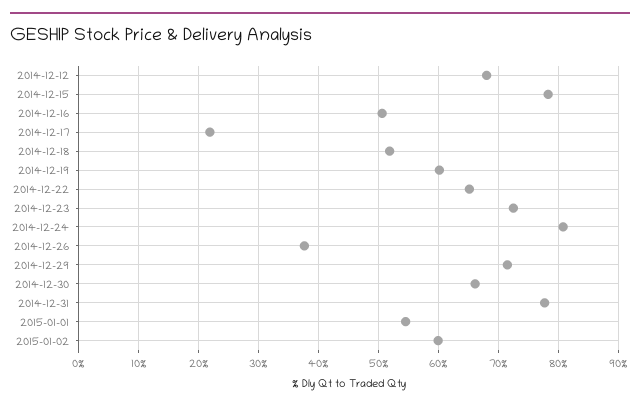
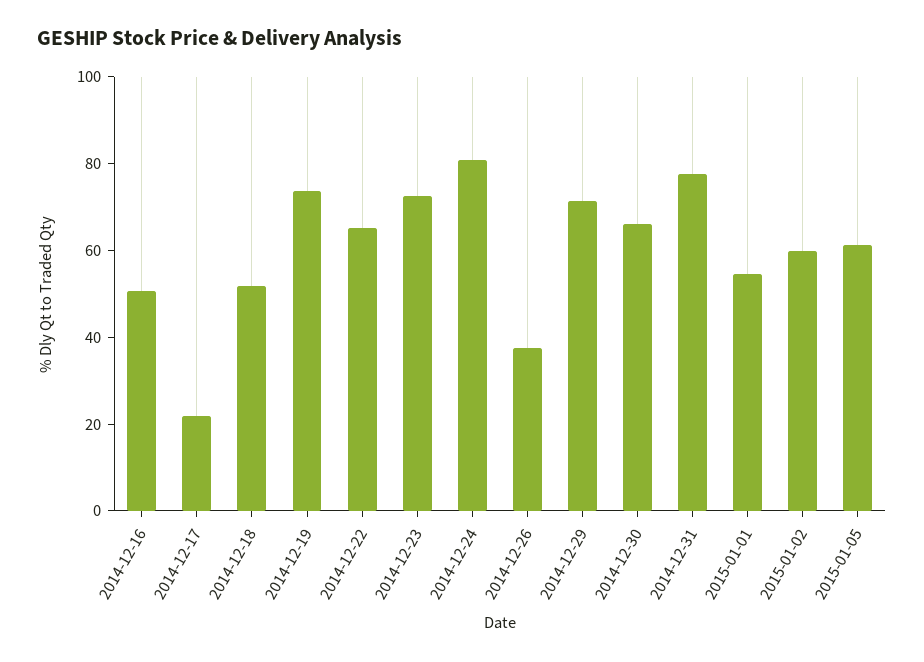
2014-12-12: 68 -> none
2014-12-15: 78 -> none
2014-12-19: 60 -> 75
2015-01-05: none -> 60

